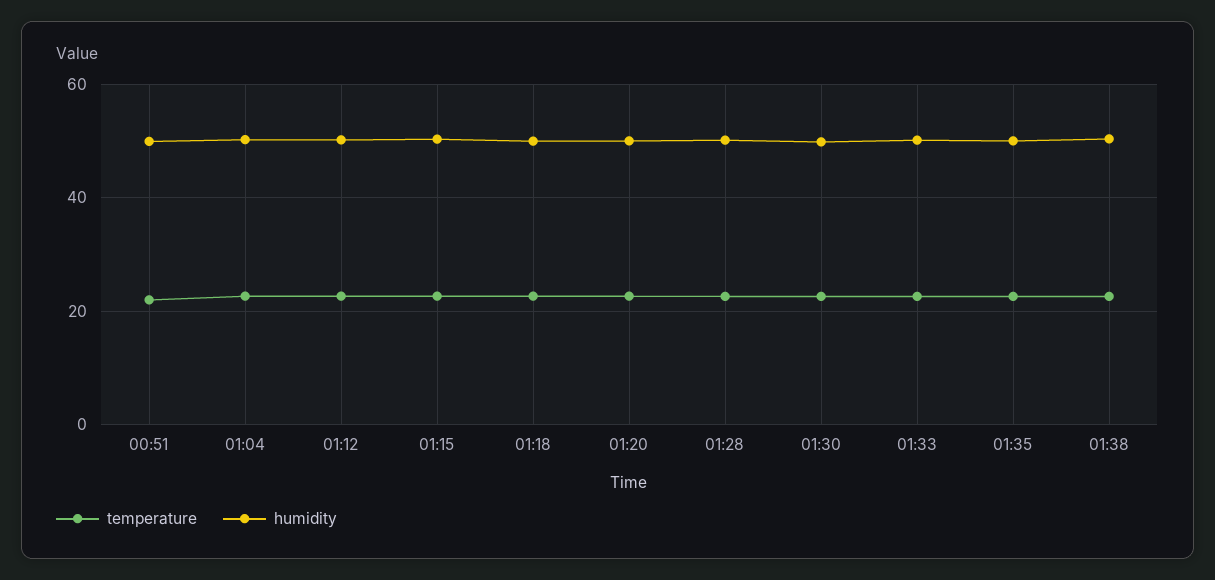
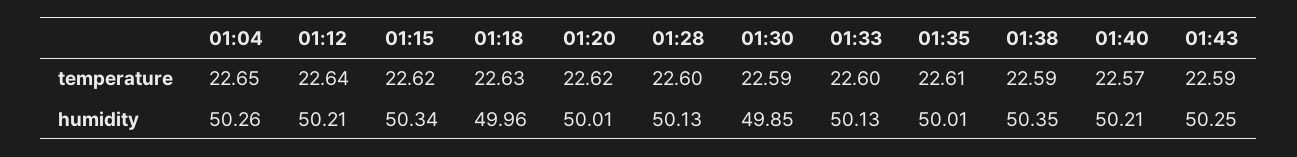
temperature, 00:51: 22 -> none
humidity, 00:51: 50 -> none
temperature, 01:40: none -> 22.57
temperature, 01:43: none -> 22.59
humidity, 01:40: none -> 50.21
humidity, 01:43: none -> 50.25

